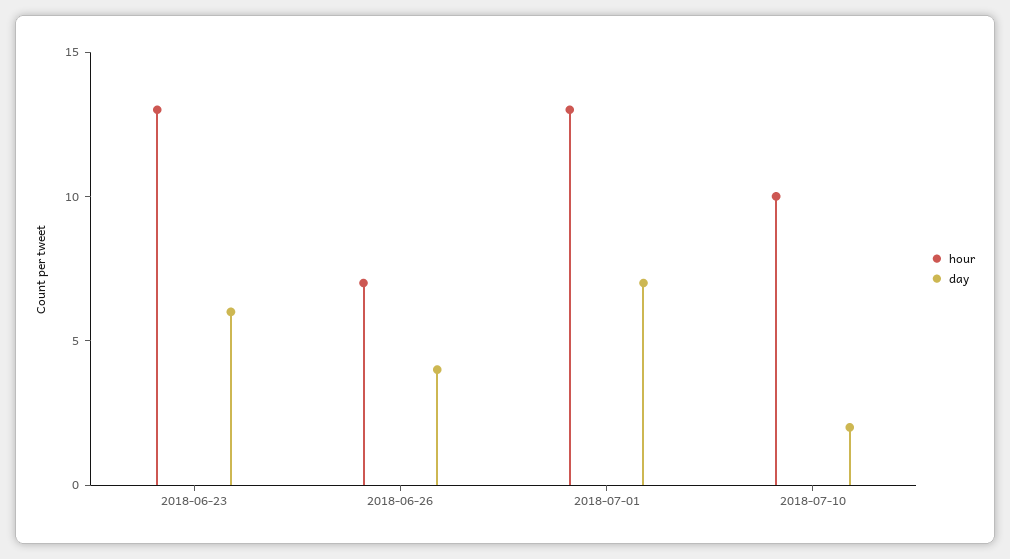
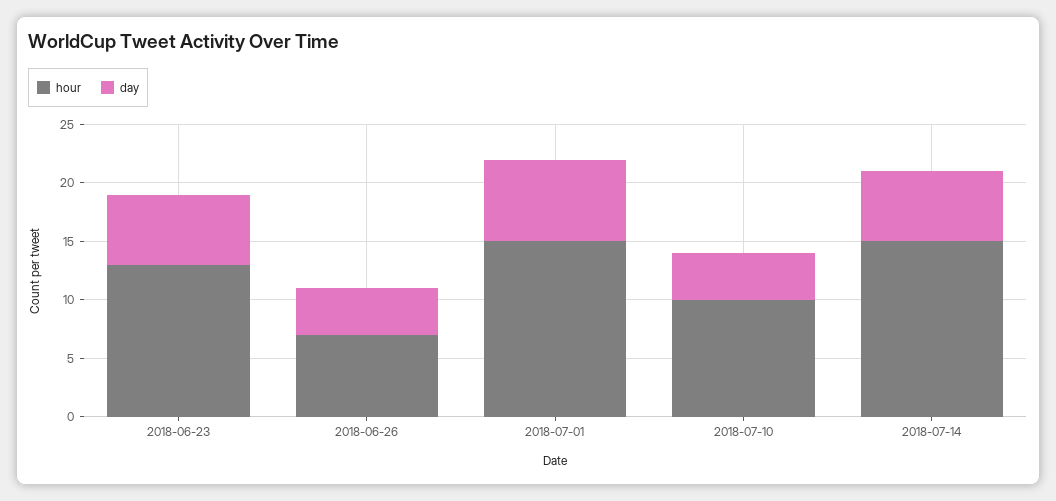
hour, 2018-07-01: 13 -> 15
day, 2018-07-10: 2 -> 4
hour, 2018-07-14: none -> 15
day, 2018-07-14: none -> 6

